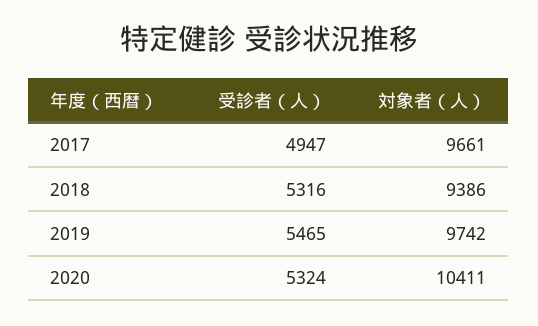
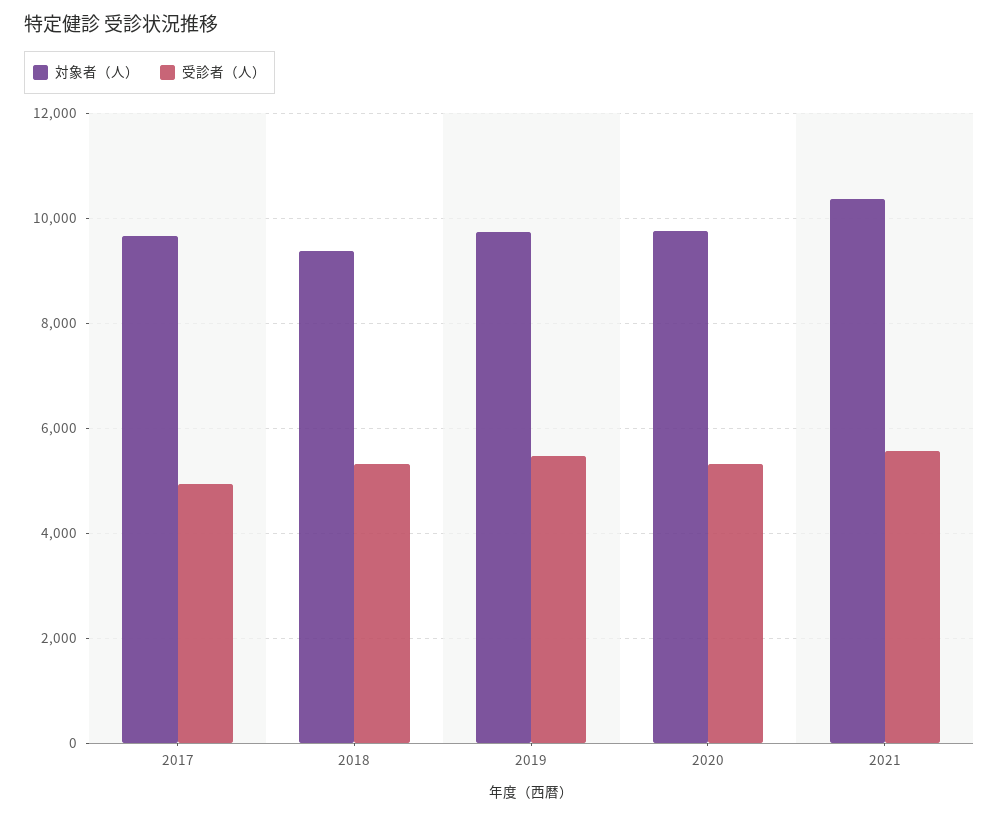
対象者（人）, 2020: 10411 -> 9800
対象者（人）, 2021: none -> 10400
受診者（人）, 2021: none -> 5600

